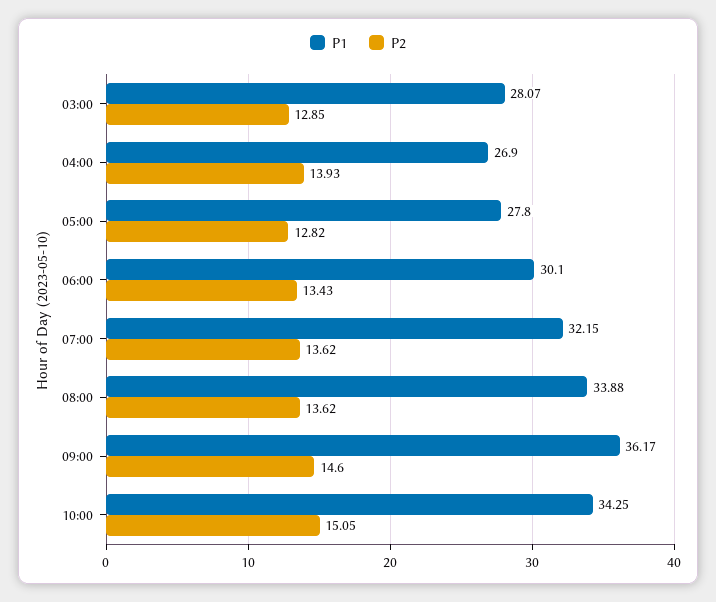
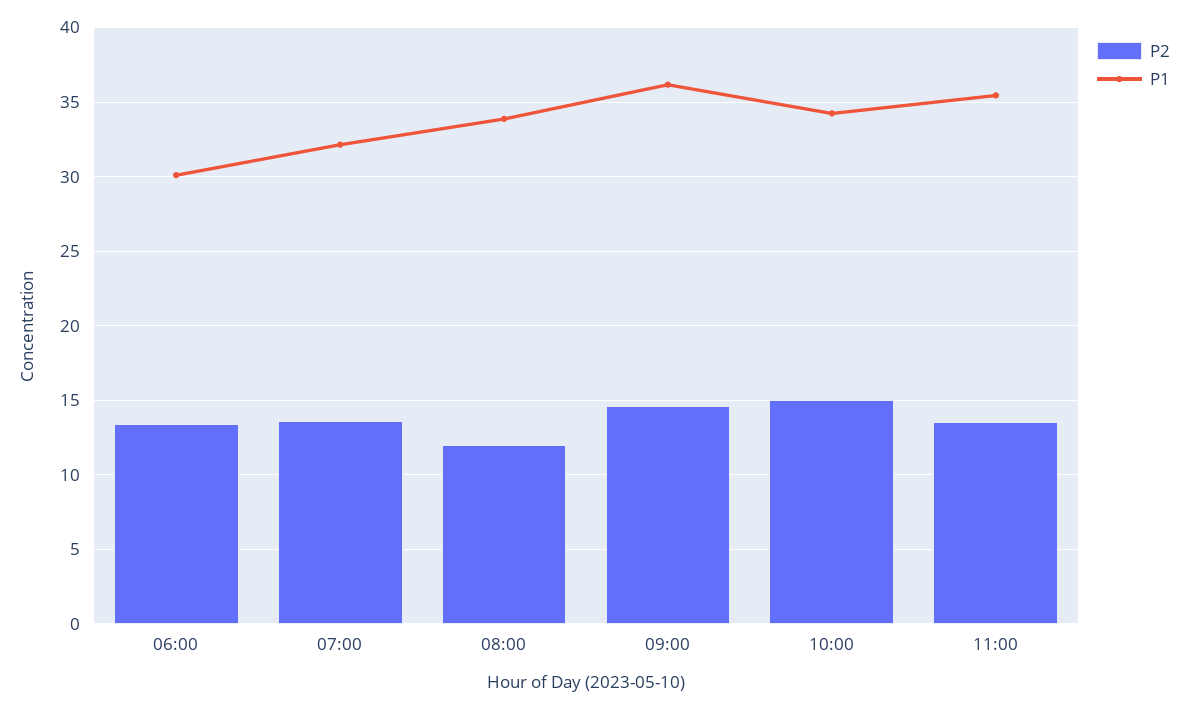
P1, 03:00: 28.07 -> none
P2, 03:00: 12.85 -> none
P1, 04:00: 26.9 -> none
P2, 04:00: 13.93 -> none
P1, 05:00: 27.8 -> none
P2, 05:00: 12.82 -> none
P2, 08:00: 13.62 -> 12
P2, 11:00: none -> 13.5
P1, 11:00: none -> 35.5

